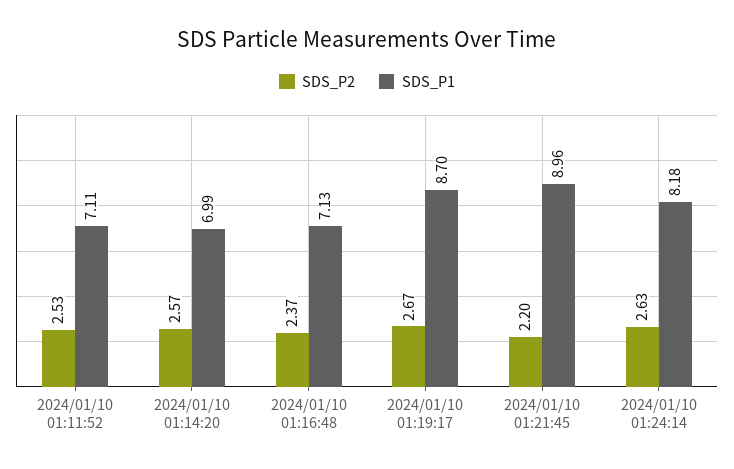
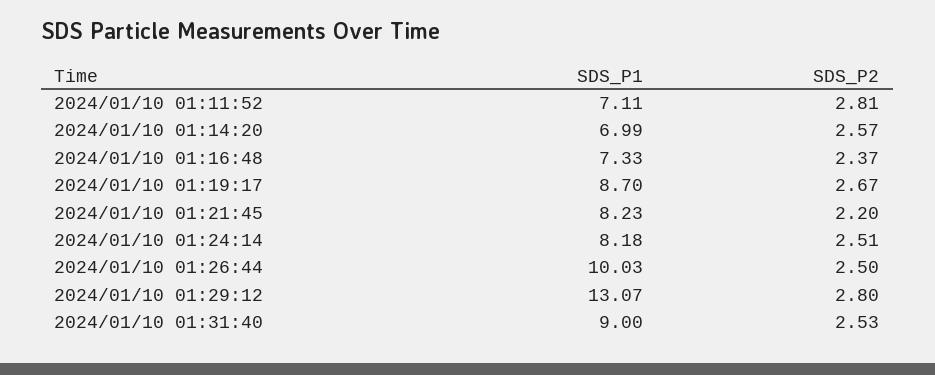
SDS_P2, 2024/01/10 01:11:52: 2.53 -> 2.81
SDS_P1, 2024/01/10 01:16:48: 7.13 -> 7.33
SDS_P1, 2024/01/10 01:21:45: 8.96 -> 8.23
SDS_P2, 2024/01/10 01:24:14: 2.63 -> 2.51
SDS_P1, 2024/01/10 01:26:44: none -> 10.03
SDS_P2, 2024/01/10 01:26:44: none -> 2.5
SDS_P1, 2024/01/10 01:29:12: none -> 13.07
SDS_P2, 2024/01/10 01:29:12: none -> 2.8
SDS_P1, 2024/01/10 01:31:40: none -> 9
SDS_P2, 2024/01/10 01:31:40: none -> 2.53

